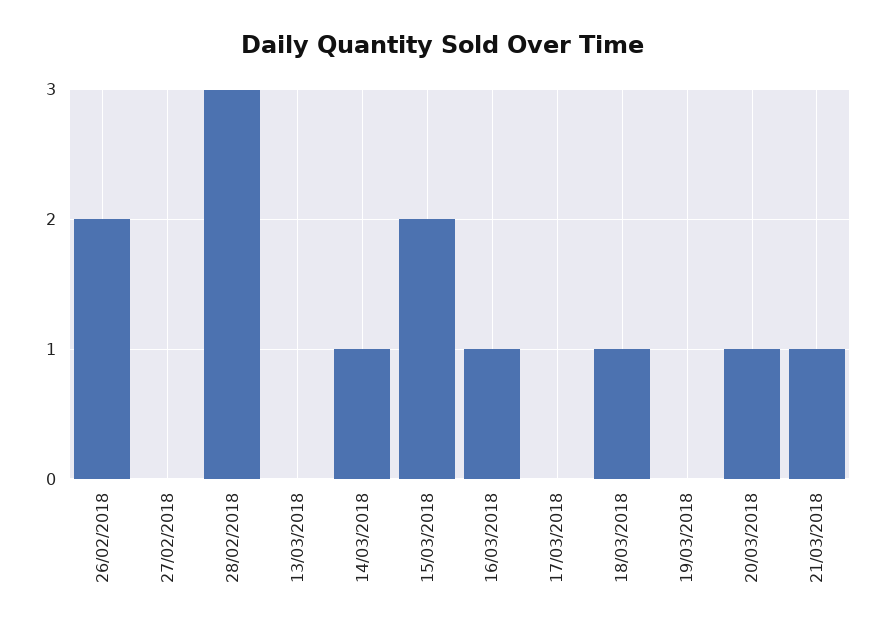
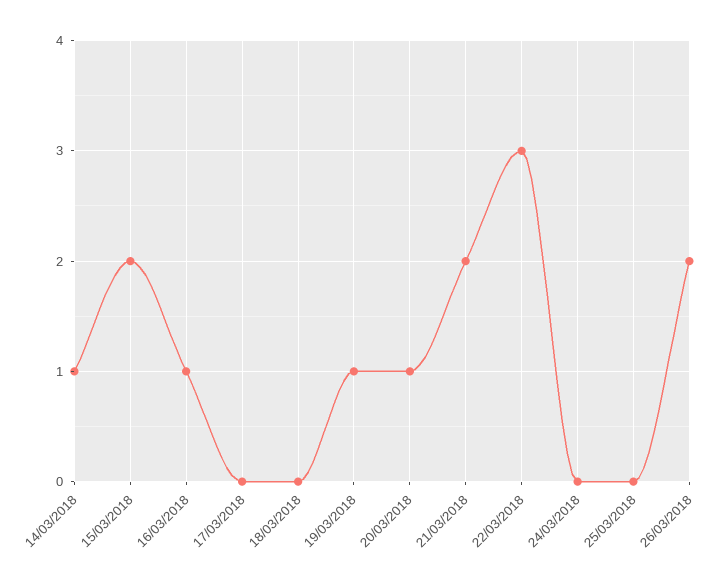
26/02/2018: 2 -> none
27/02/2018: 0 -> none
28/02/2018: 3 -> none
13/03/2018: 0 -> none
18/03/2018: 1 -> 0
19/03/2018: 0 -> 1
21/03/2018: 1 -> 2
22/03/2018: none -> 3
24/03/2018: none -> 0
25/03/2018: none -> 0
26/03/2018: none -> 2

